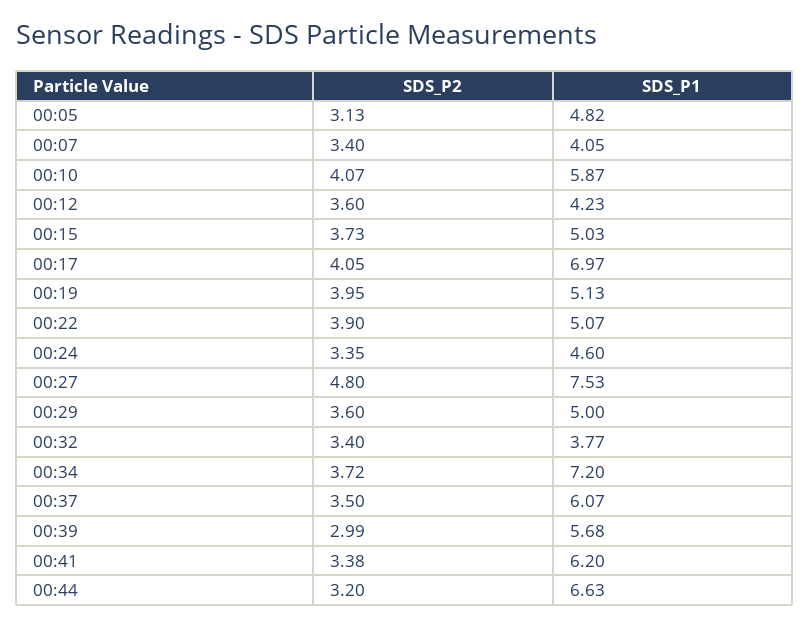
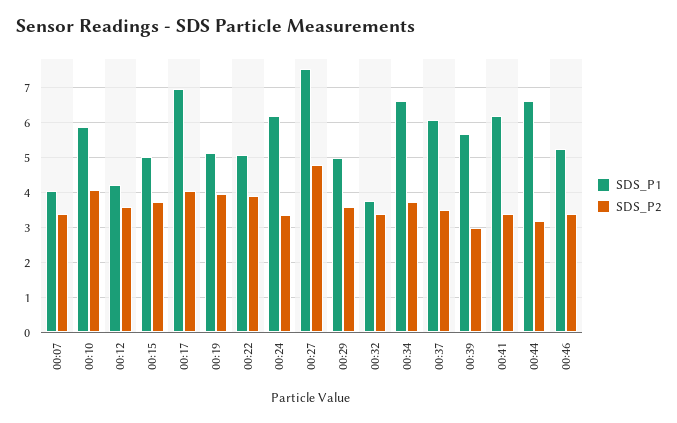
SDS_P2, 00:05: 3.13 -> none
SDS_P1, 00:05: 4.82 -> none
SDS_P1, 00:24: 4.6 -> 6.2
SDS_P1, 00:34: 7.2 -> 6.6
SDS_P1, 00:46: none -> 5.2
SDS_P2, 00:46: none -> 3.4

